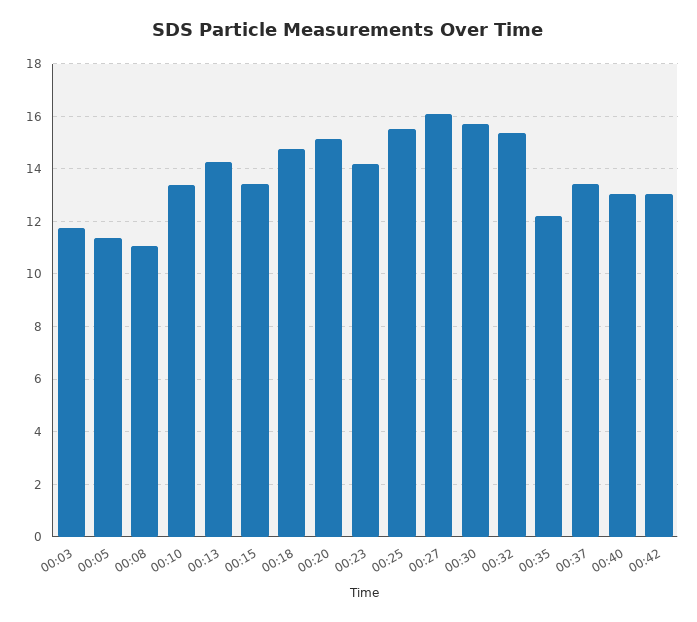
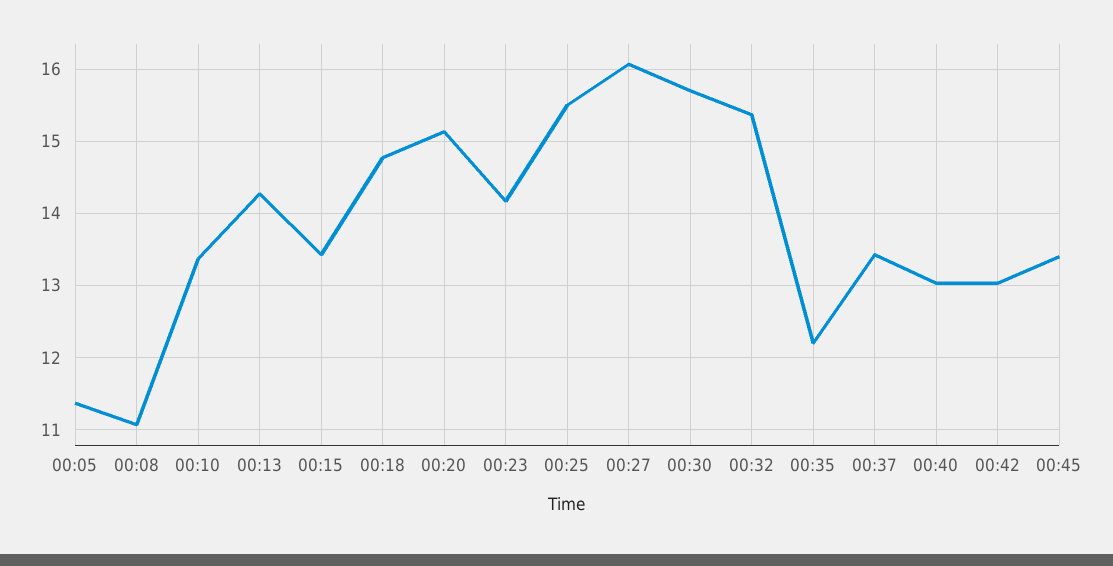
00:03: 11.75 -> none
00:45: none -> 13.4

